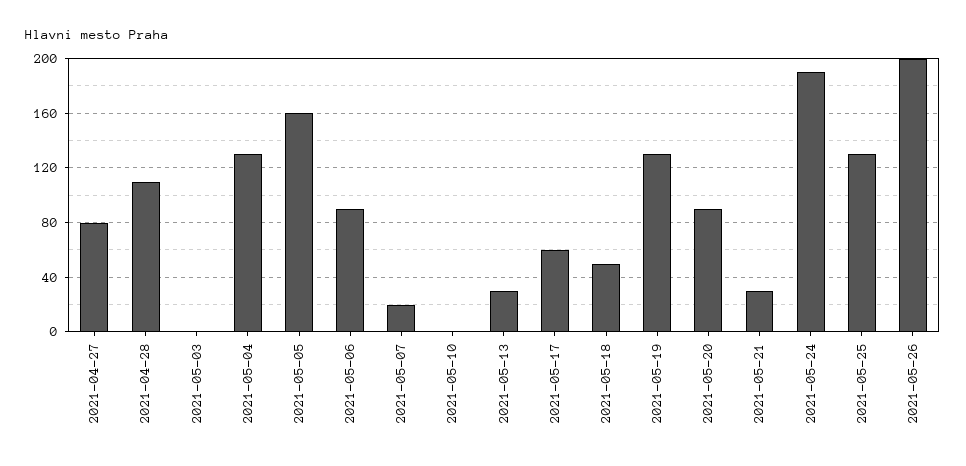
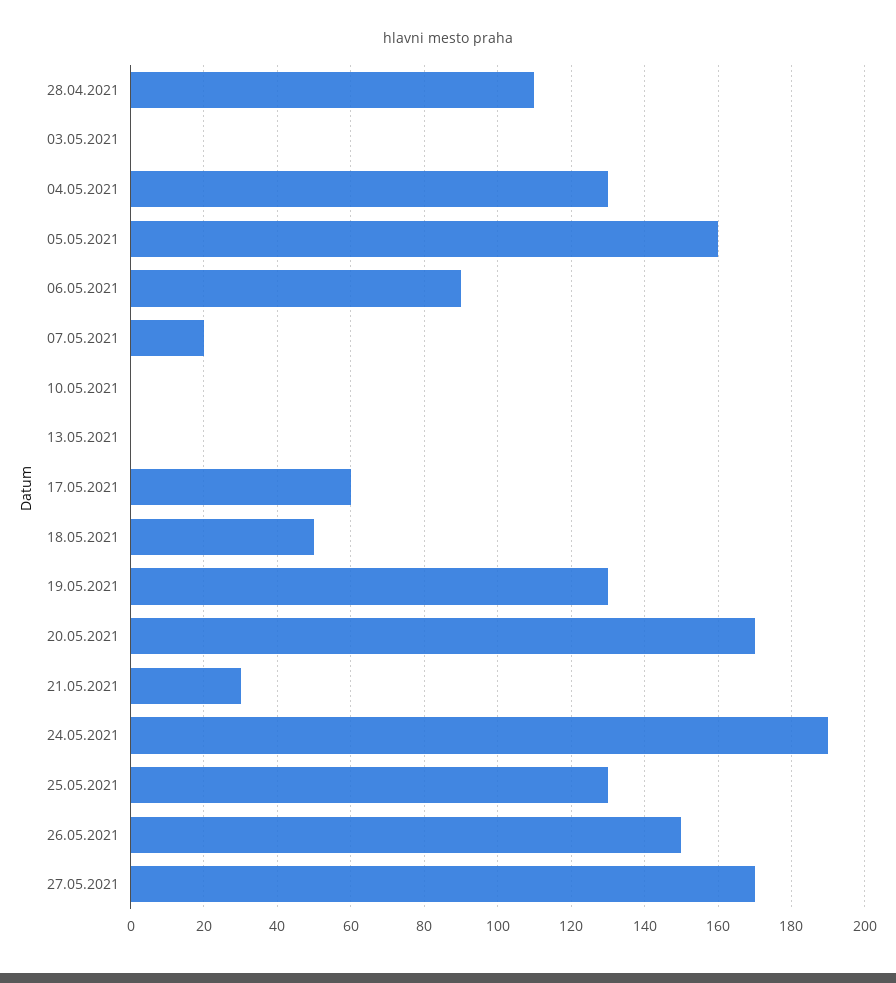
2021-04-27: 80 -> none
2021-05-13: 30 -> 0
2021-05-20: 90 -> 170
2021-05-26: 200 -> 150
27.05.2021: none -> 170

